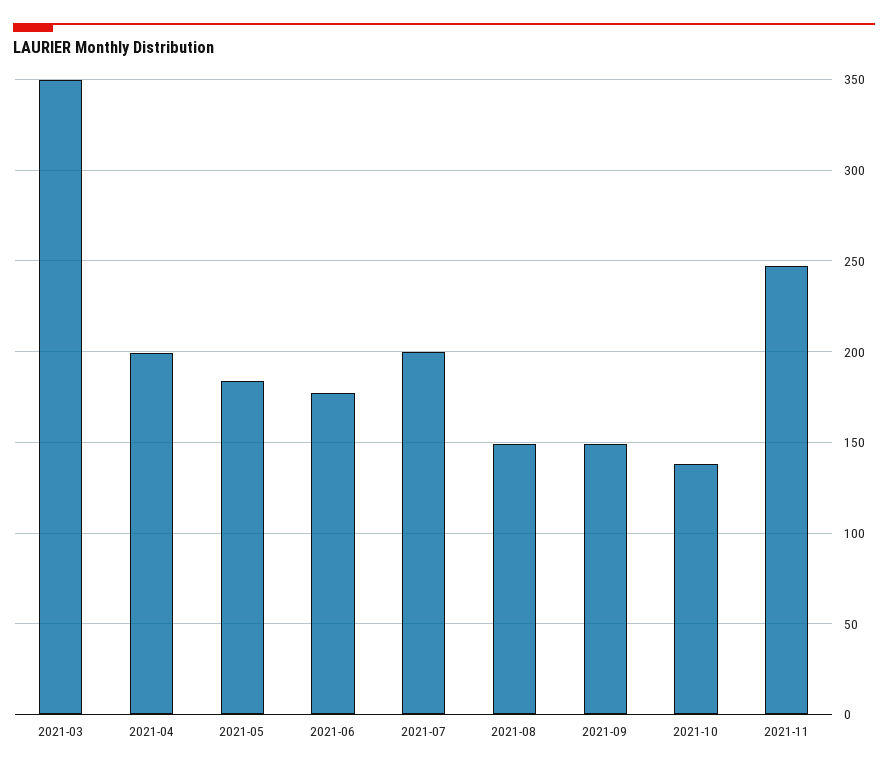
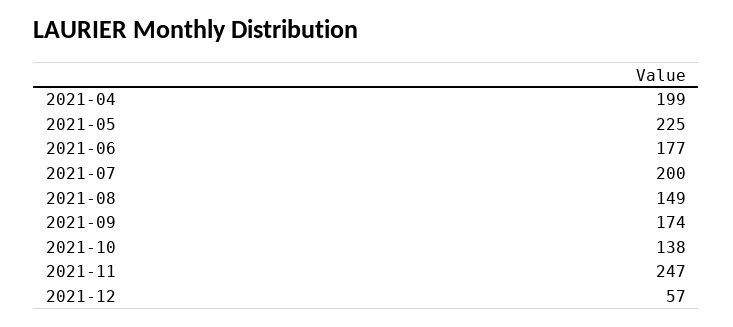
2021-03: 350 -> none
2021-05: 185 -> 225
2021-09: 150 -> 174
2021-12: none -> 57

